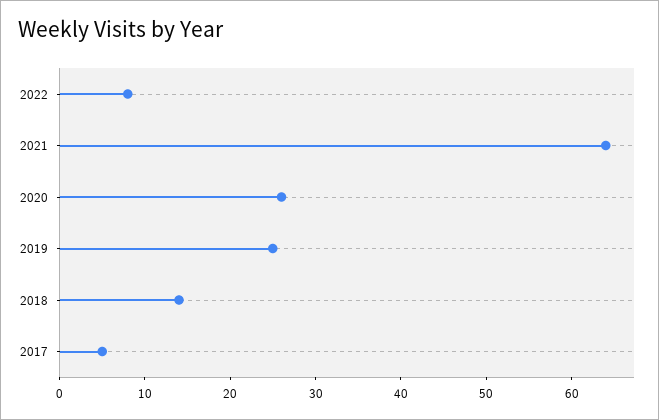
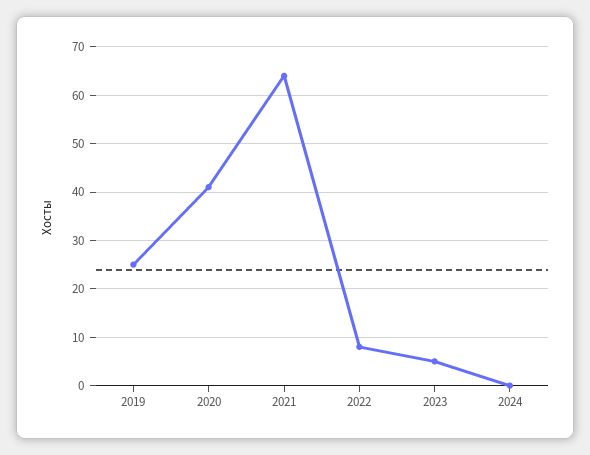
2020: 26 -> 40
2018: 14 -> none
2017: 5 -> none
2023: none -> 5
2024: none -> 0

